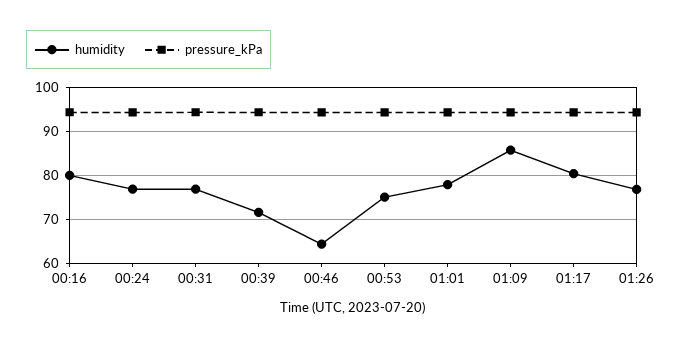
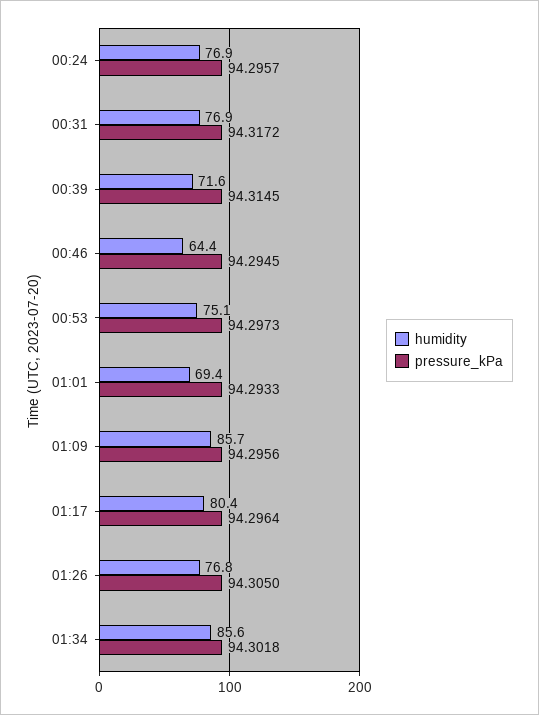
humidity, 00:16: 80 -> none
pressure_kPa, 00:16: 94 -> none
humidity, 01:01: 78 -> 69.4
humidity, 01:34: none -> 85.6
pressure_kPa, 01:34: none -> 94.3018

